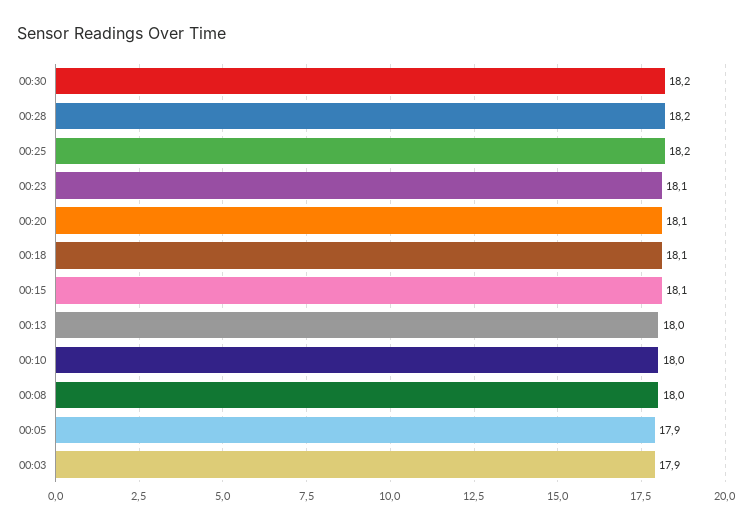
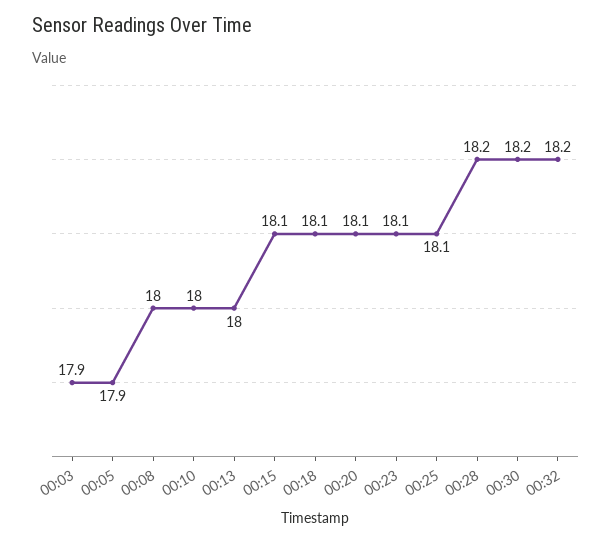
00:25: 18.2 -> 18.1
00:32: none -> 18.2

